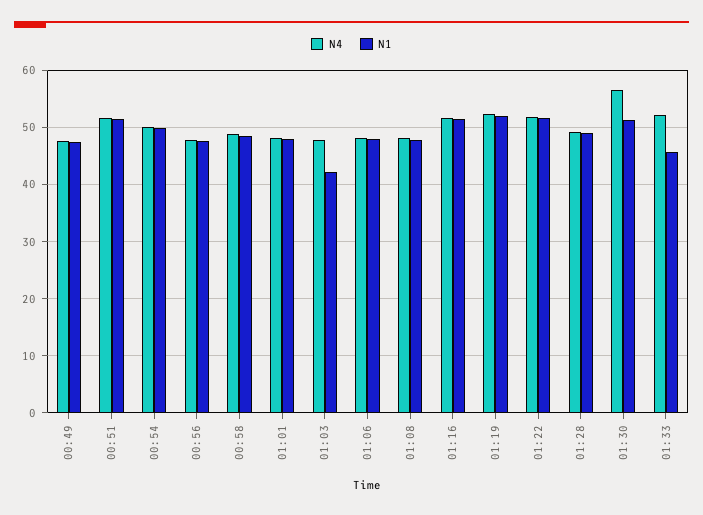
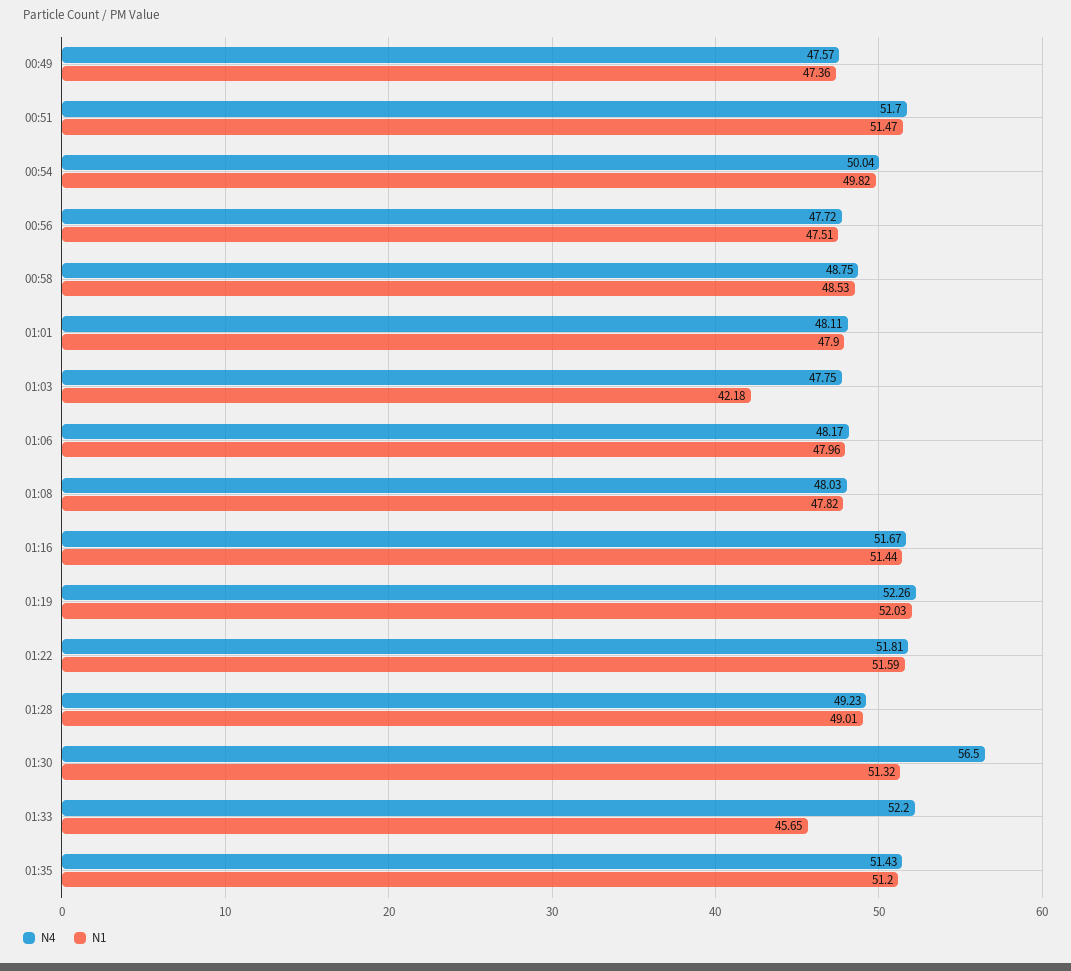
N4, 01:35: none -> 51.43
N1, 01:35: none -> 51.2

